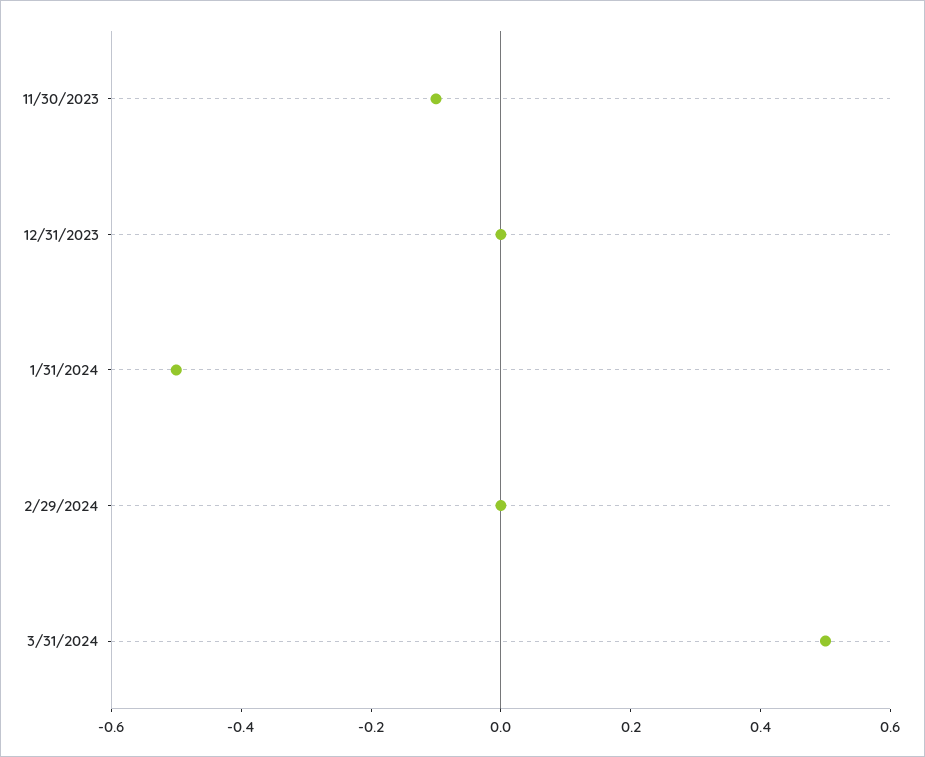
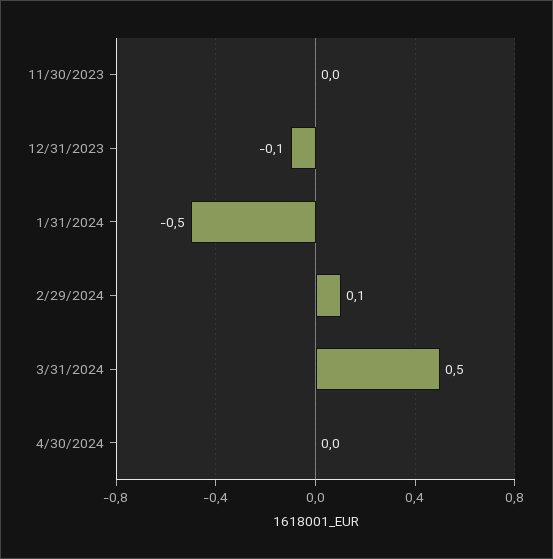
11/30/2023: -0.1 -> 0
12/31/2023: 0 -> -0.1
2/29/2024: 0 -> 0.1
4/30/2024: none -> 0

